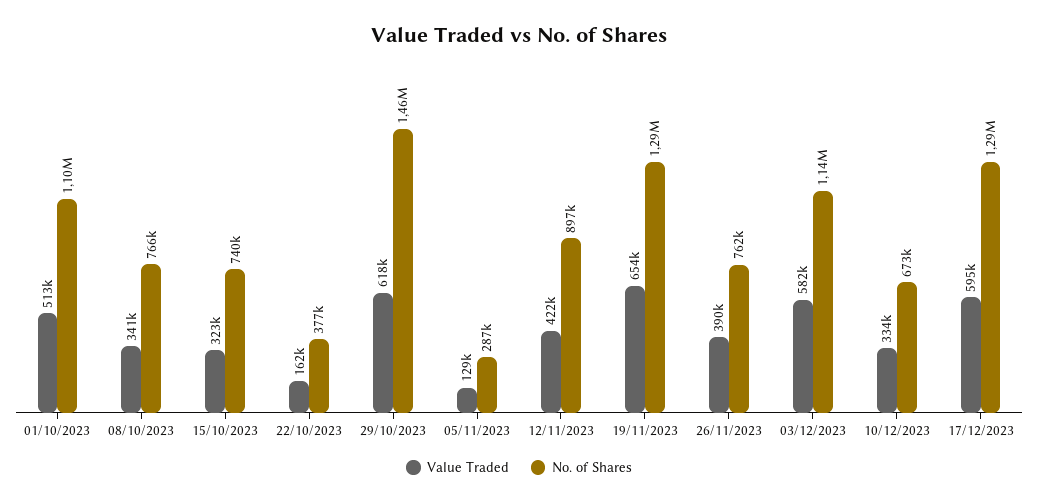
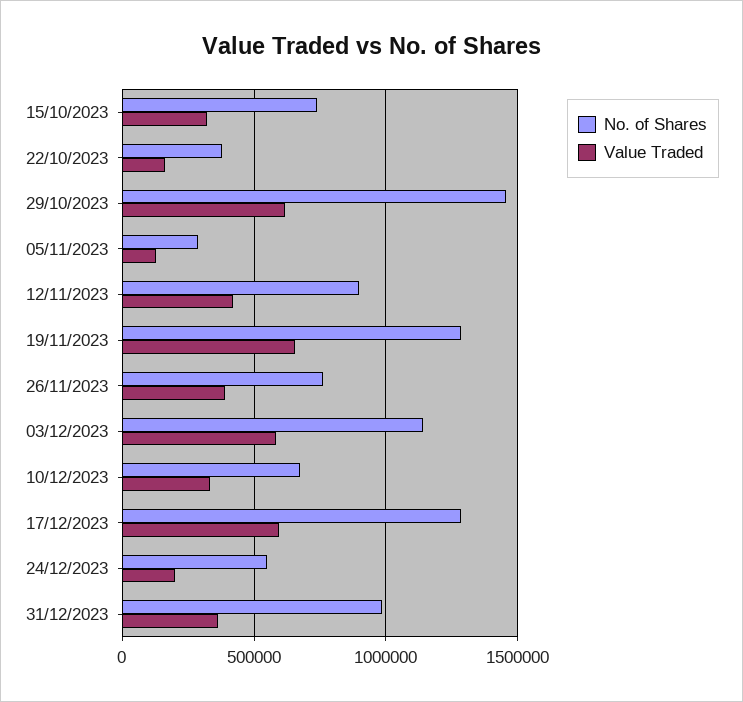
Value Traded, 01/10/2023: 513000 -> none
No. of Shares, 01/10/2023: 1100000 -> none
Value Traded, 08/10/2023: 341000 -> none
No. of Shares, 08/10/2023: 766000 -> none
No. of Shares, 24/12/2023: none -> 550000
Value Traded, 24/12/2023: none -> 200000
No. of Shares, 31/12/2023: none -> 1000000
Value Traded, 31/12/2023: none -> 350000

